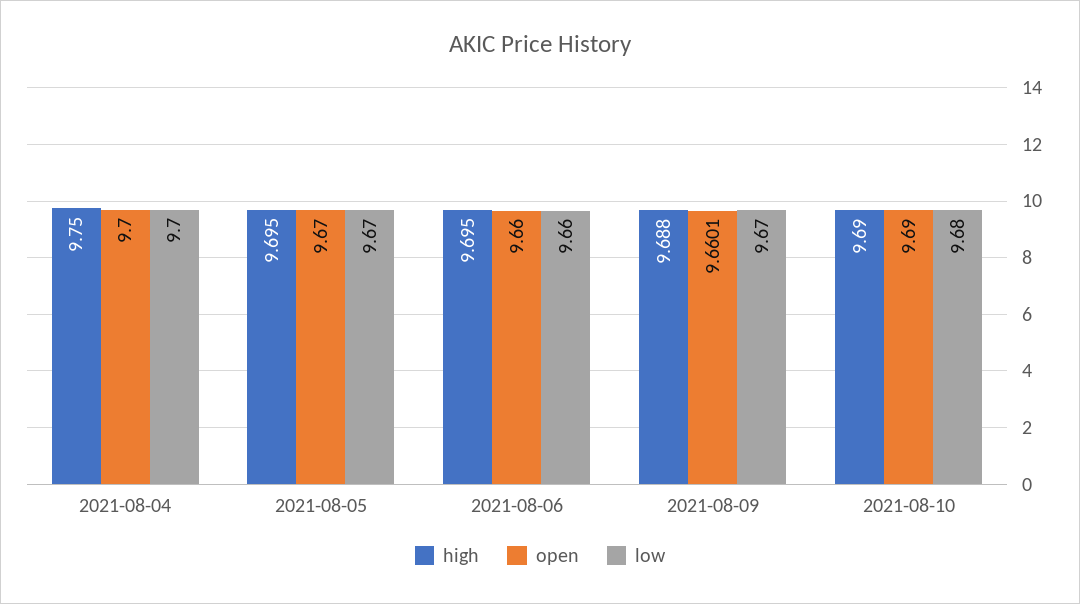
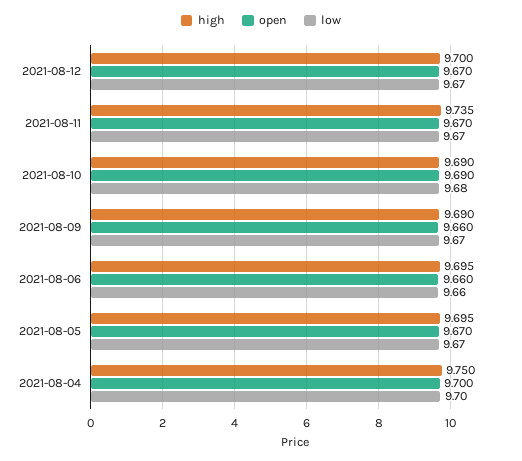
high, 2021-08-09: 9.688 -> 9.69
high, 2021-08-12: none -> 9.7
open, 2021-08-12: none -> 9.67
low, 2021-08-12: none -> 9.67
high, 2021-08-11: none -> 9.735
open, 2021-08-11: none -> 9.67
low, 2021-08-11: none -> 9.67

